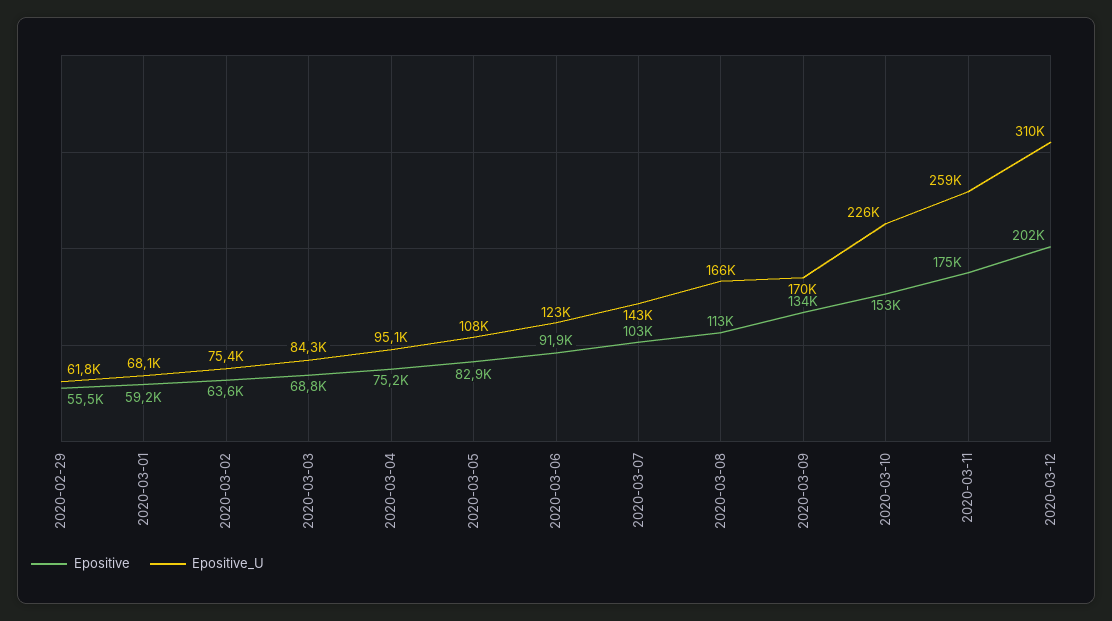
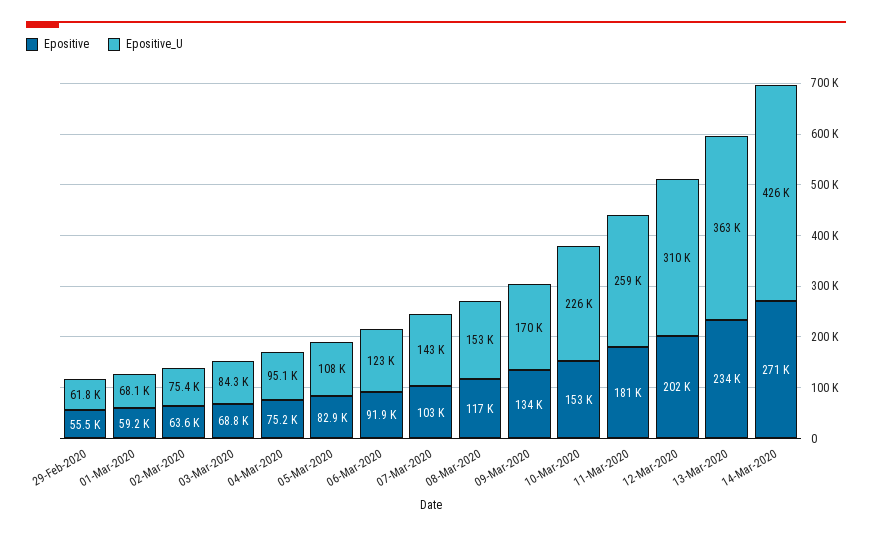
Epositive, 2020-03-08: 113000 -> 117000
Epositive_U, 2020-03-08: 166000 -> 153000
Epositive, 2020-03-11: 175000 -> 181000
Epositive, 13-Mar-2020: none -> 234000
Epositive_U, 13-Mar-2020: none -> 363000
Epositive, 14-Mar-2020: none -> 271000
Epositive_U, 14-Mar-2020: none -> 426000

